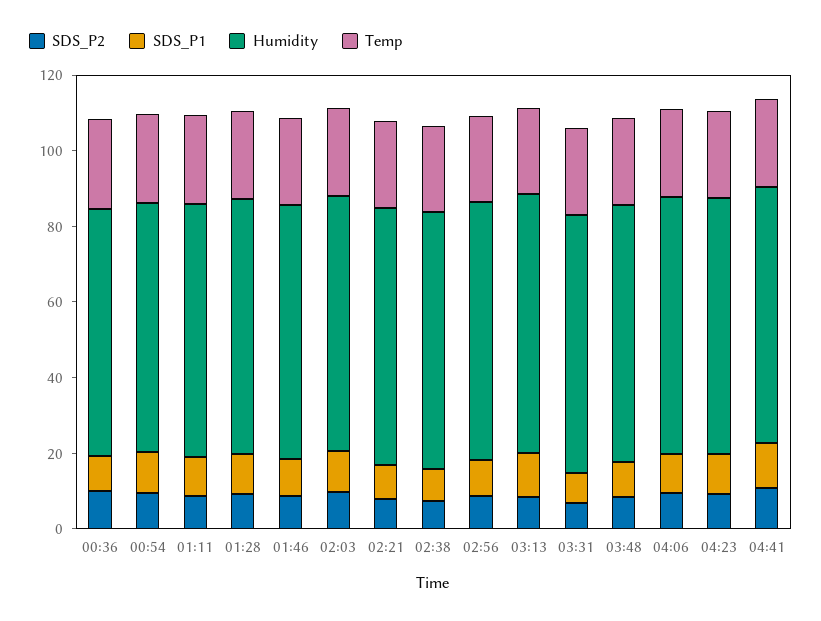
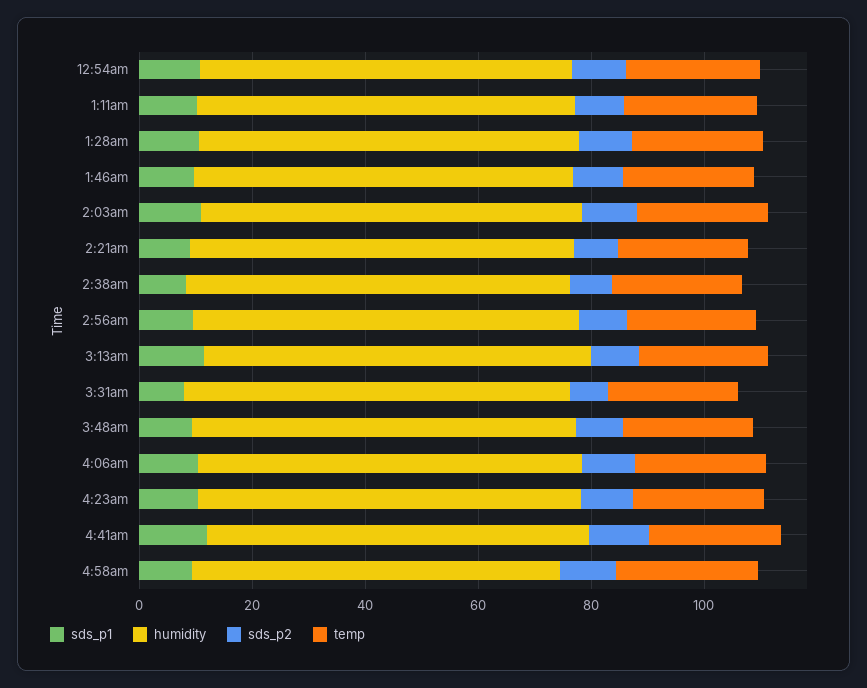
SDS_P2, 00:36: 10 -> none
SDS_P1, 00:36: 10 -> none
Humidity, 00:36: 65 -> none
Temp, 00:36: 25 -> none
SDS_P1, 4:58am: none -> 10
Humidity, 4:58am: none -> 65
SDS_P2, 4:58am: none -> 10
Temp, 4:58am: none -> 25

